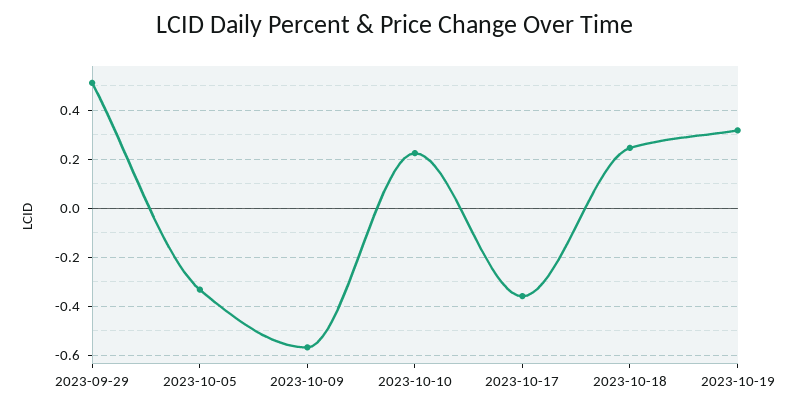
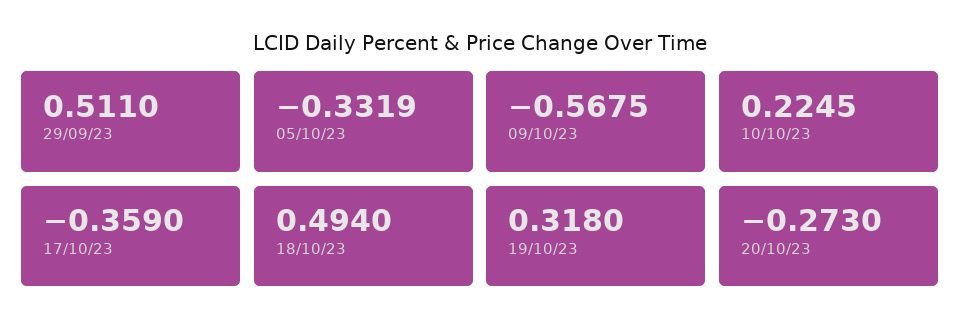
2023-10-18: 0.25 -> 0.494
20/10/23: none -> -0.273

